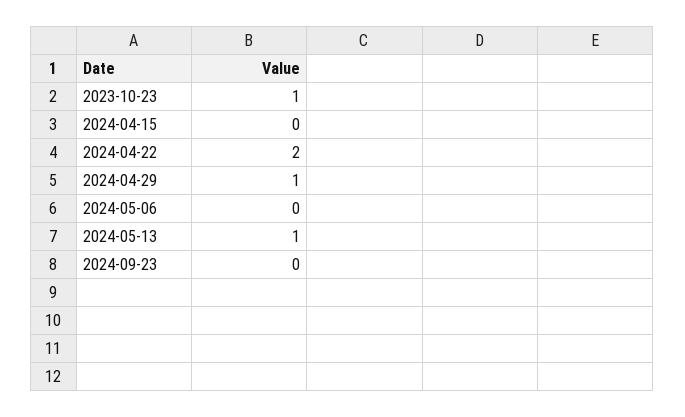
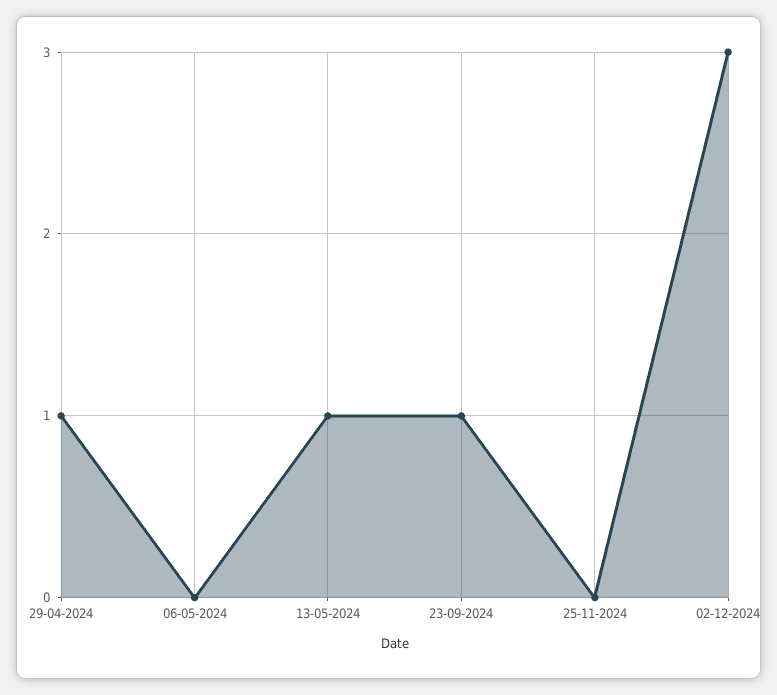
2023-10-23: 1 -> none
2024-04-15: 0 -> none
2024-04-22: 2 -> none
2024-09-23: 0 -> 1
25-11-2024: none -> 0
02-12-2024: none -> 3

